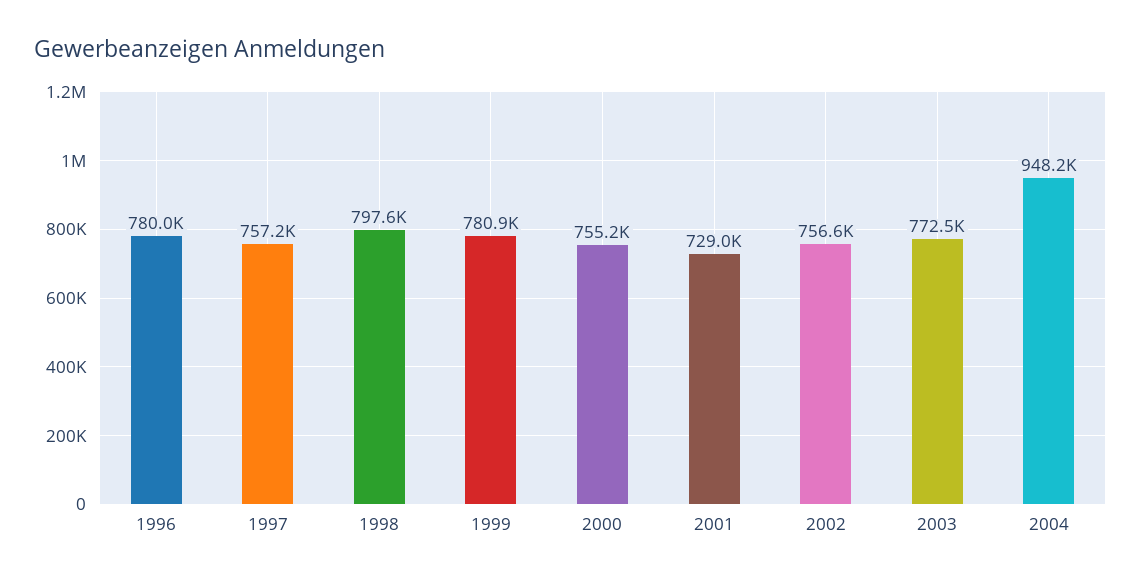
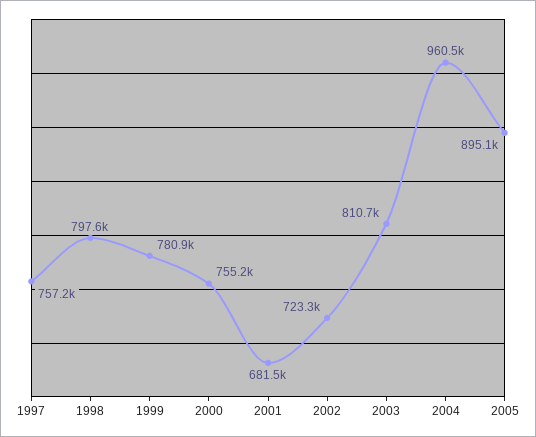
1996: 780000 -> none
2001: 729000 -> 681500
2002: 756600 -> 723300
2003: 772500 -> 810700
2004: 948200 -> 960500
2005: none -> 895100

